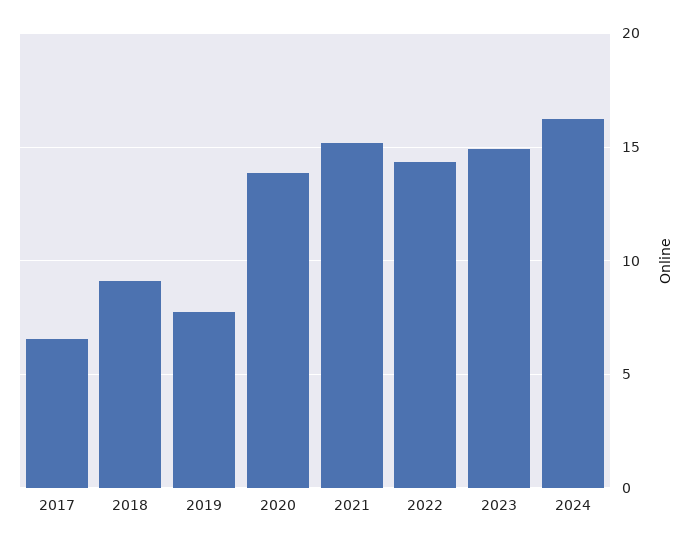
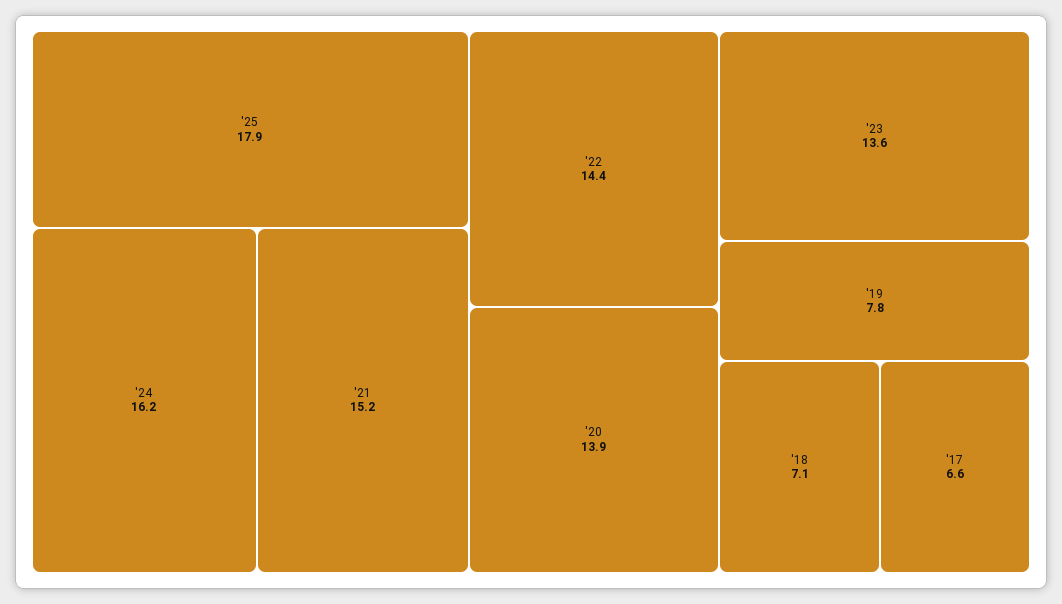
2018: 9 -> 7.1
2023: 15 -> 13.6
'25: none -> 17.9

